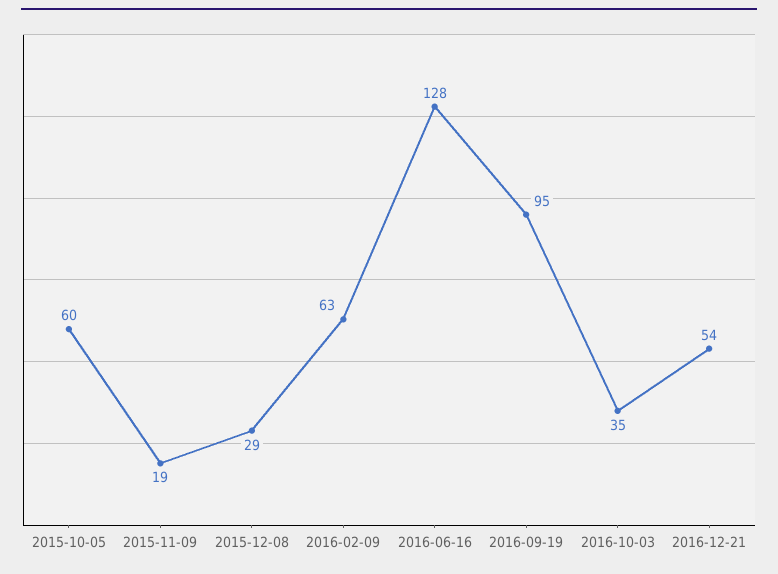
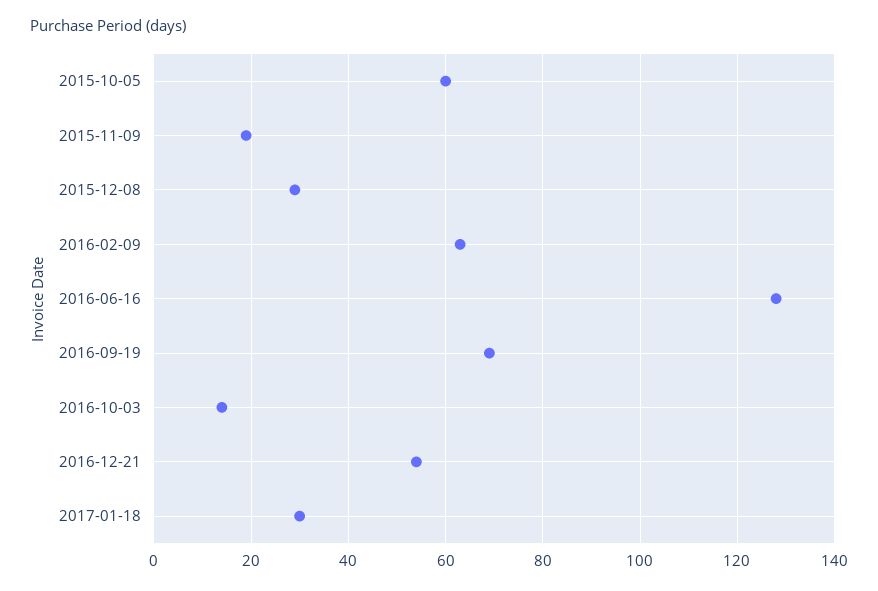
2016-09-19: 95 -> 70
2016-10-03: 35 -> 15
2017-01-18: none -> 30

